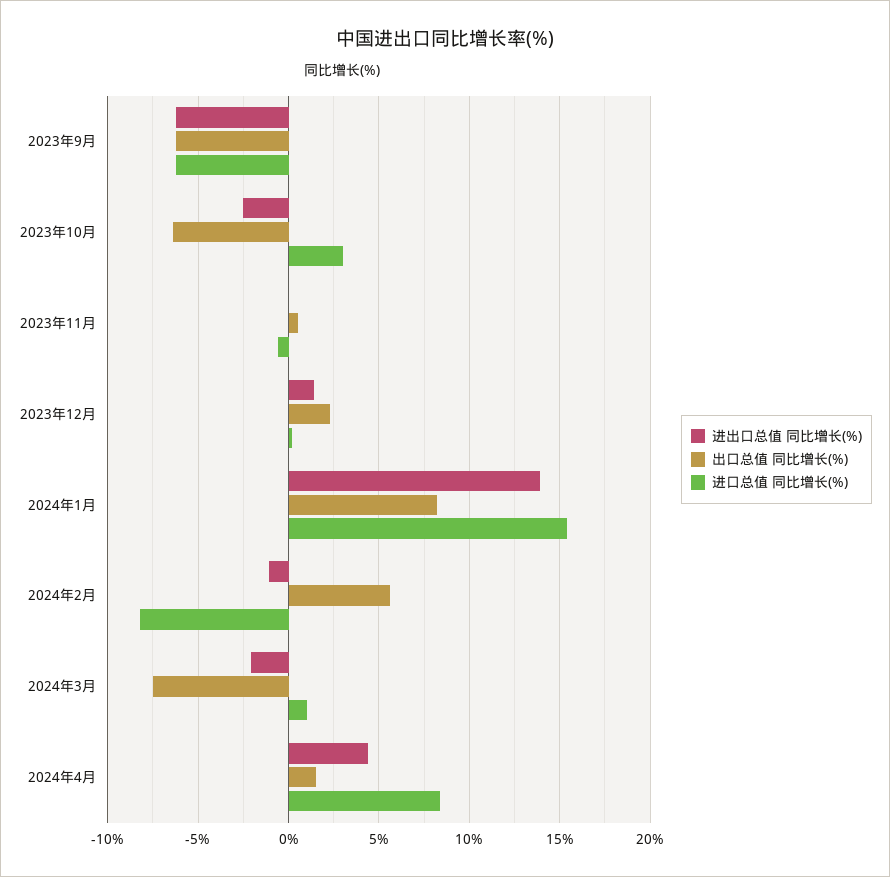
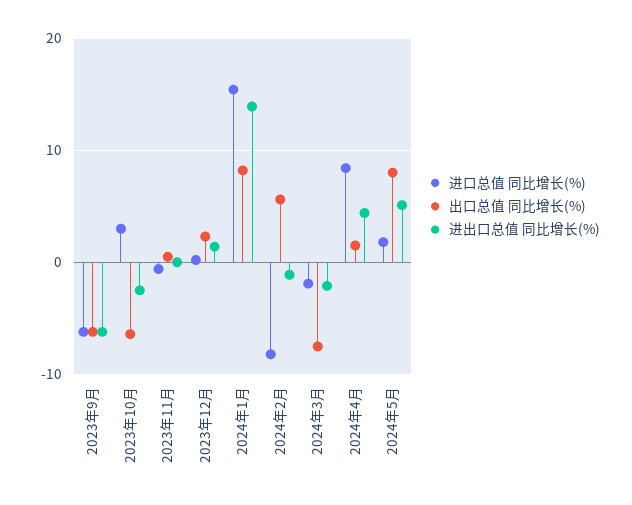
进口总值 同比增长(%), 2024年3月: 1 -> -2
进口总值 同比增长(%), 2024年5月: none -> 2
出口总值 同比增长(%), 2024年5月: none -> 8
进出口总值 同比增长(%), 2024年5月: none -> 5

